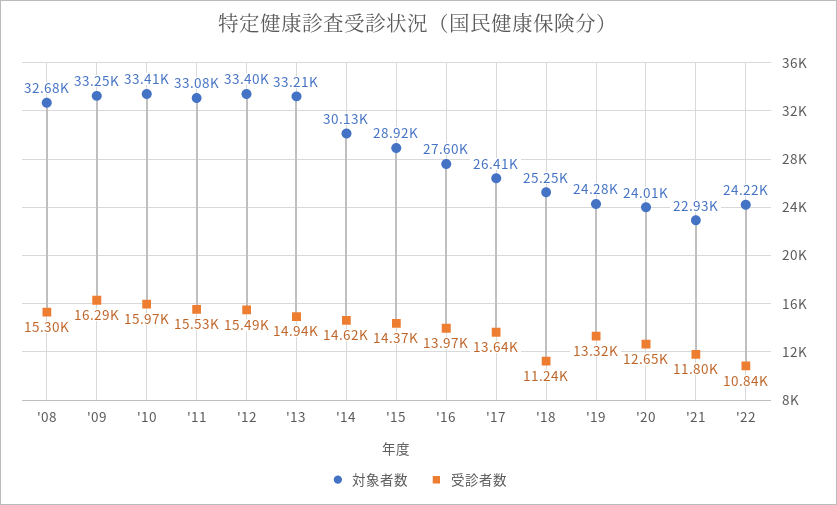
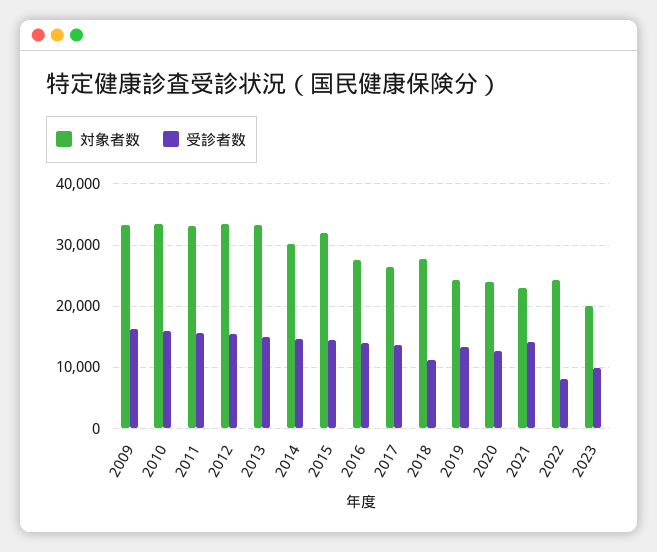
対象者数, '08: 32680 -> none
受診者数, '08: 15300 -> none
対象者数, '15: 28920 -> 32000
対象者数, '18: 25250 -> 28000
受診者数, '21: 11800 -> 14000
受診者数, '22: 10840 -> 8000
対象者数, 2023: none -> 20000
受診者数, 2023: none -> 10000

